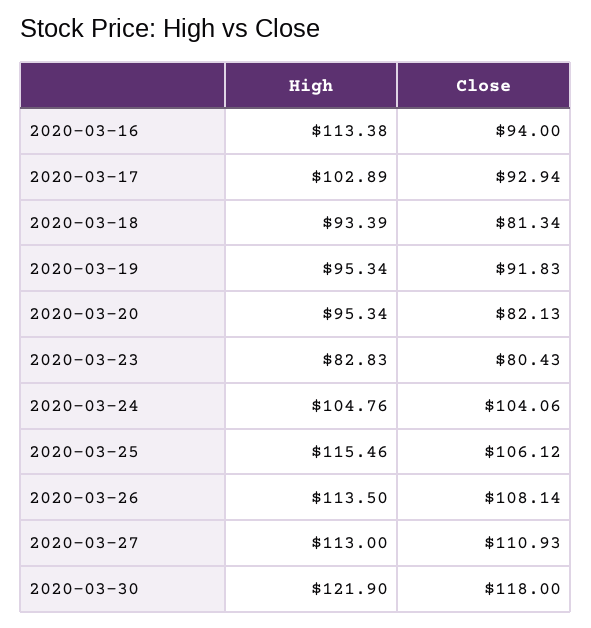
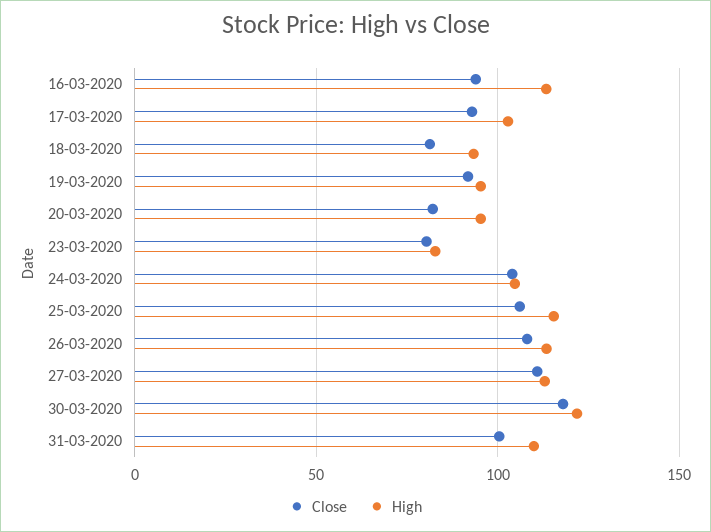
Close, 31-03-2020: none -> 100
High, 31-03-2020: none -> 110

